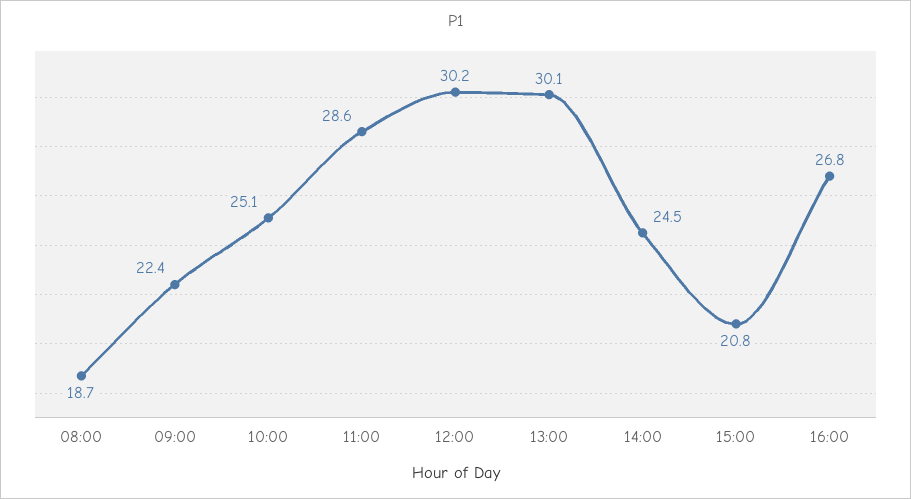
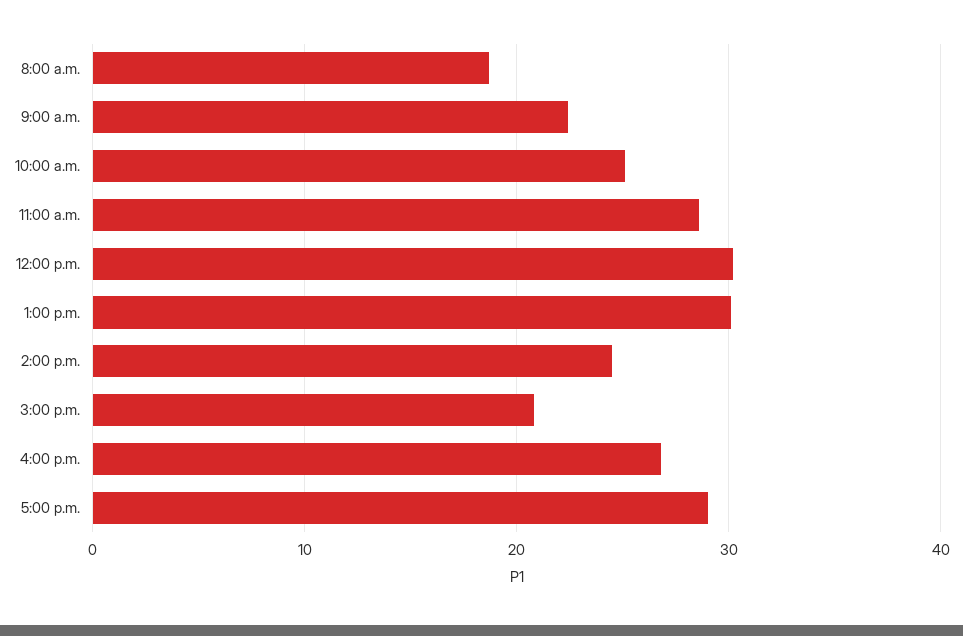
5:00 p.m.: none -> 29

